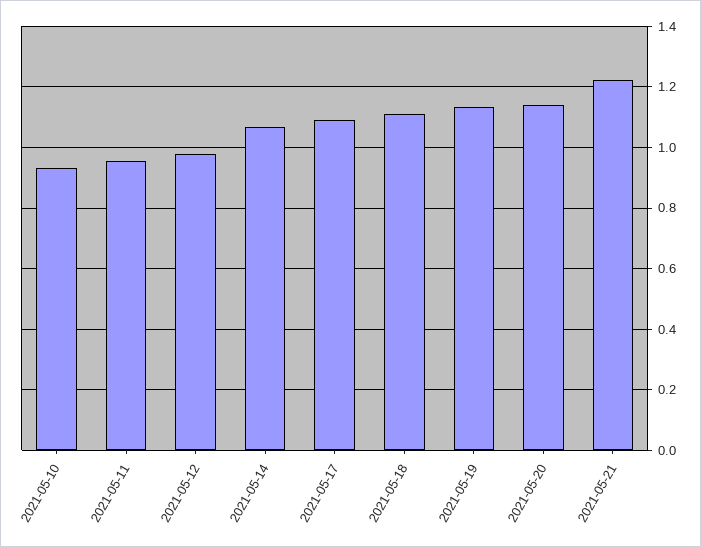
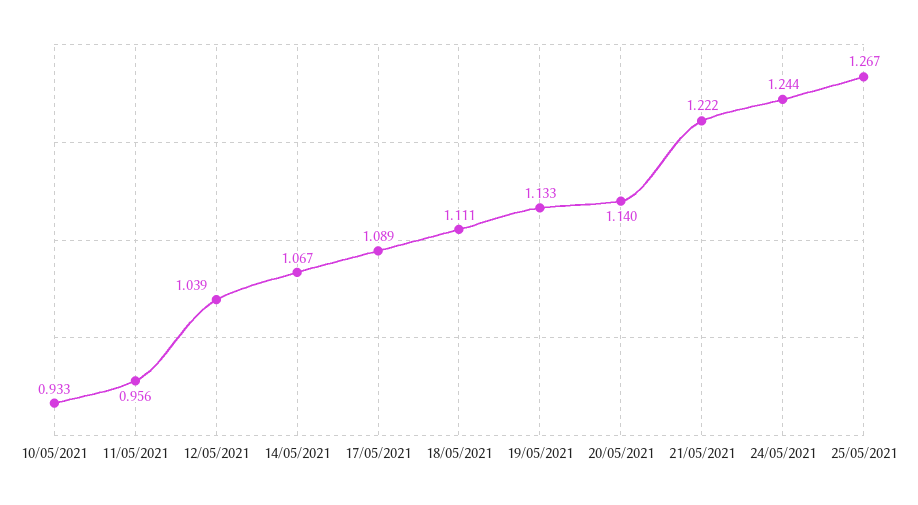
2021-05-12: 0.98 -> 1.039
24/05/2021: none -> 1.244
25/05/2021: none -> 1.267

